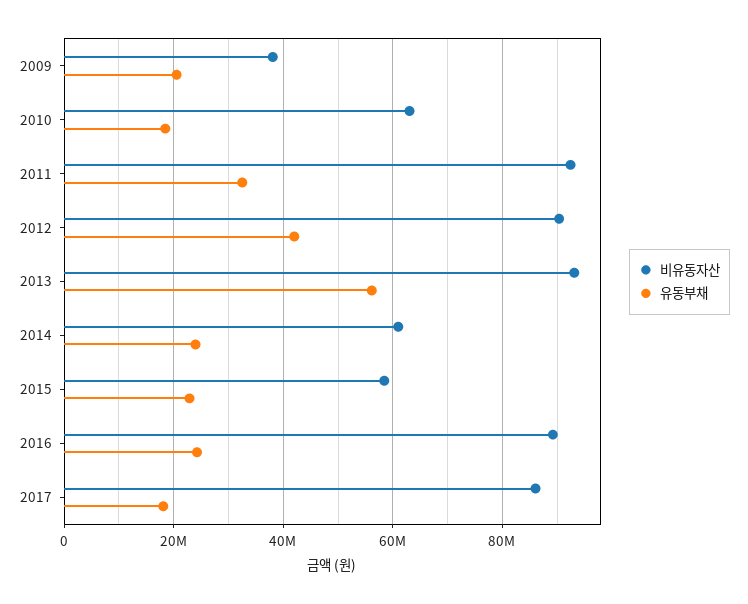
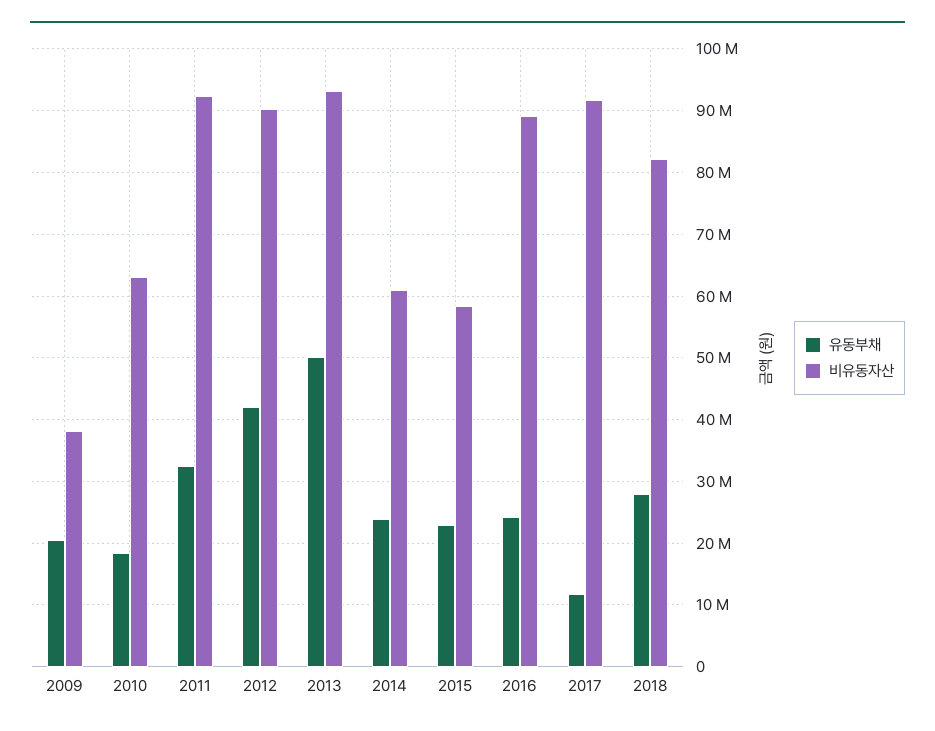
유동부채, 2013: 56000000 -> 50000000
비유동자산, 2017: 86000000 -> 92000000
유동부채, 2017: 18000000 -> 12000000
유동부채, 2018: none -> 28000000
비유동자산, 2018: none -> 82000000

